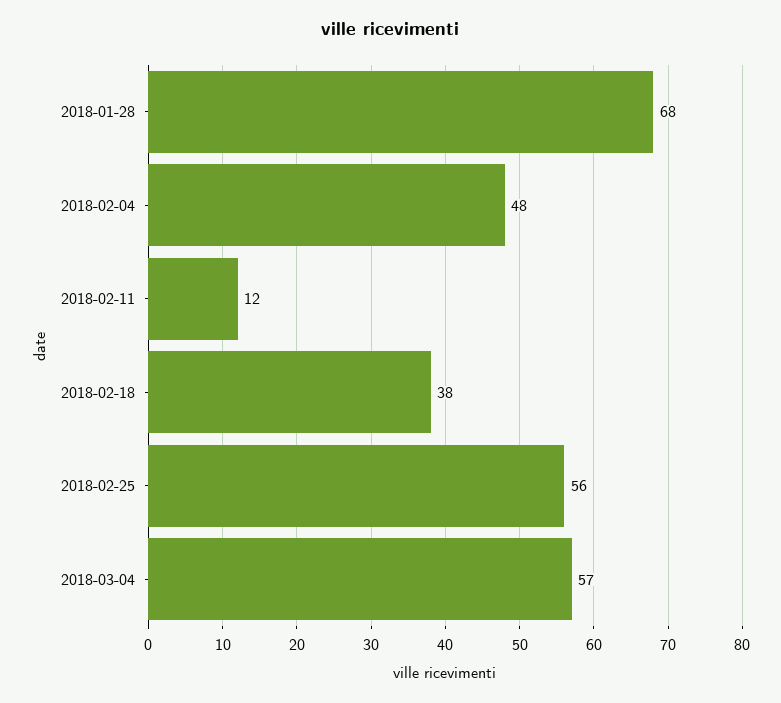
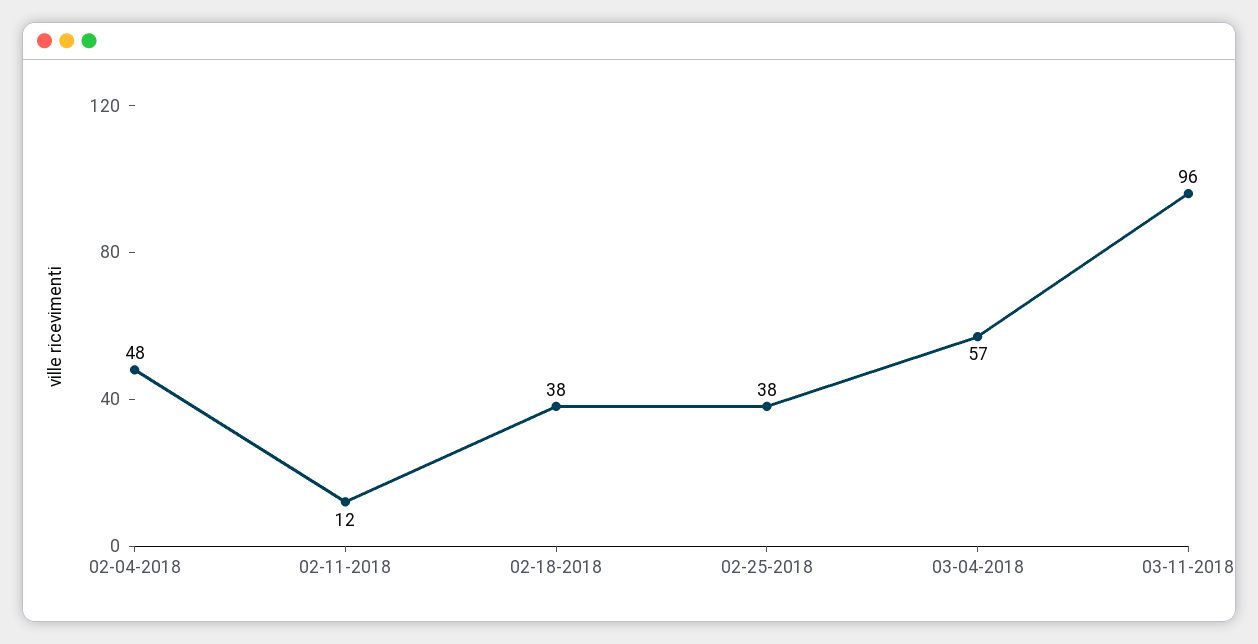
2018-01-28: 68 -> none
2018-02-25: 56 -> 38
03-11-2018: none -> 96

